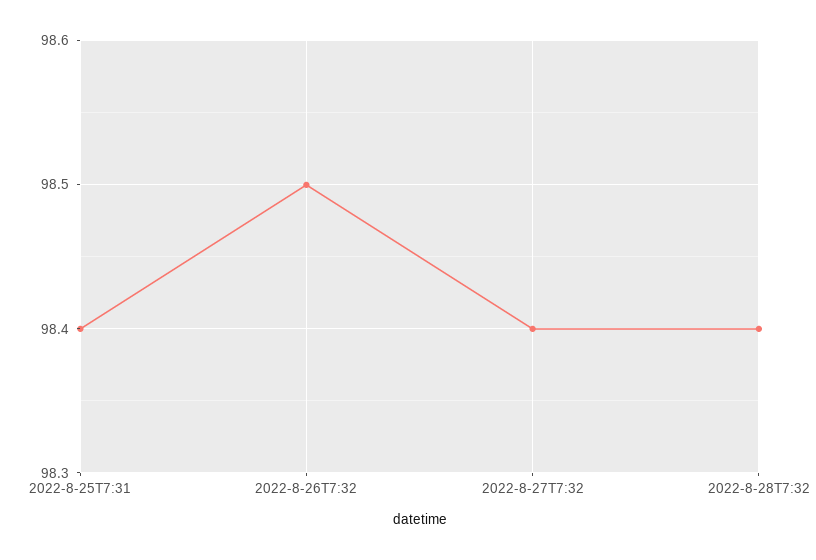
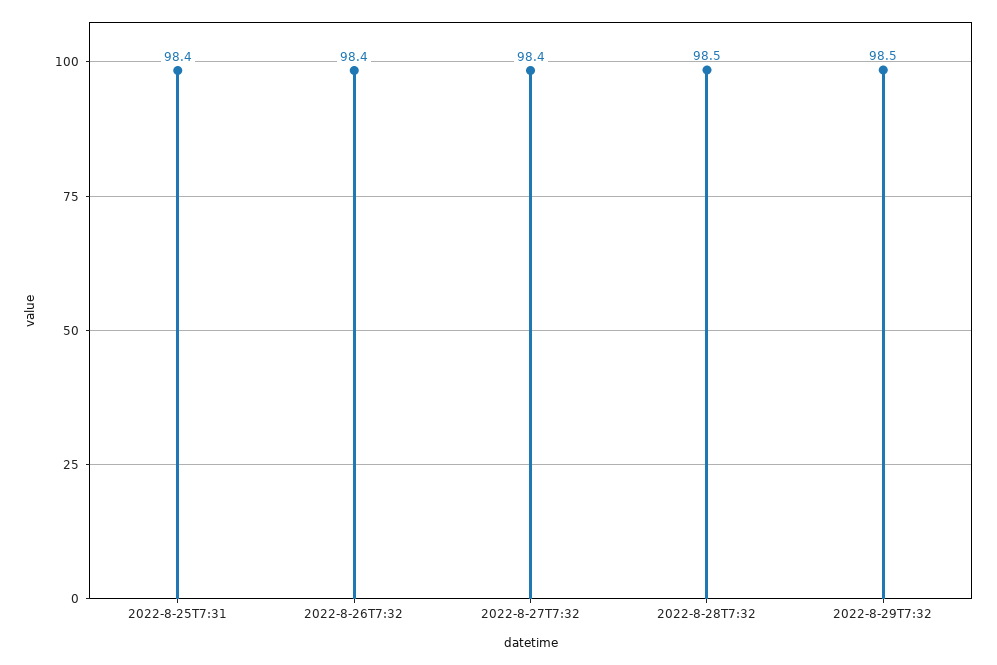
2022-8-26T7:32: 98.5 -> 98.4
2022-8-28T7:32: 98.4 -> 98.5
2022-8-29T7:32: none -> 98.5

